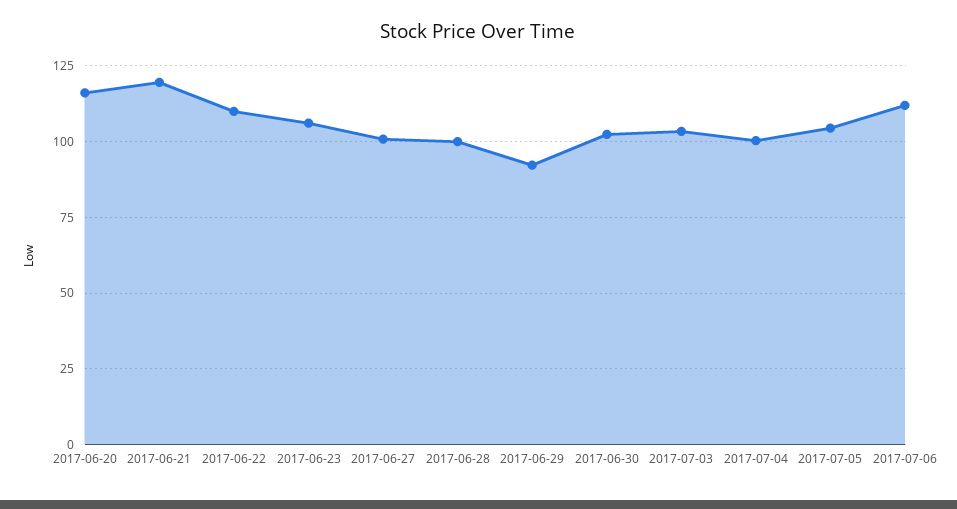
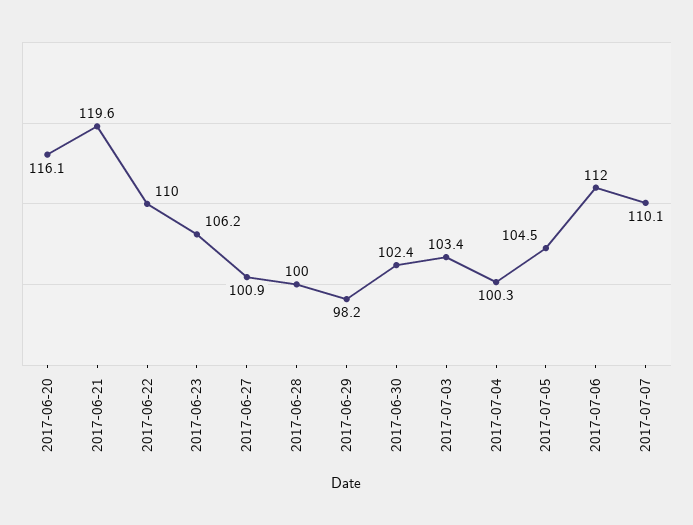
2017-06-29: 92.5 -> 98.2
2017-07-07: none -> 110.1

